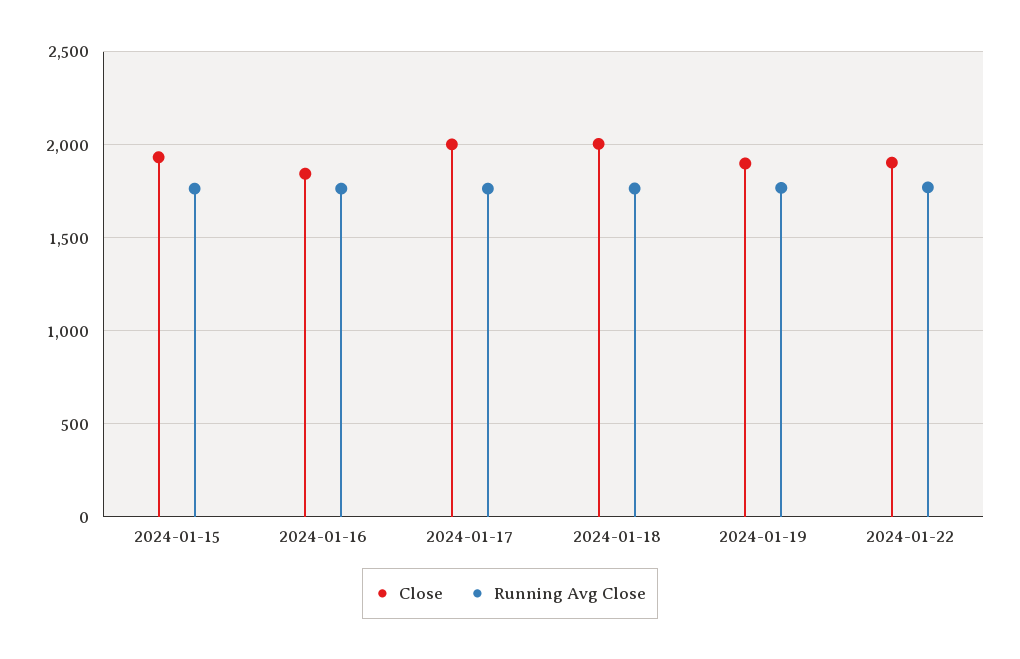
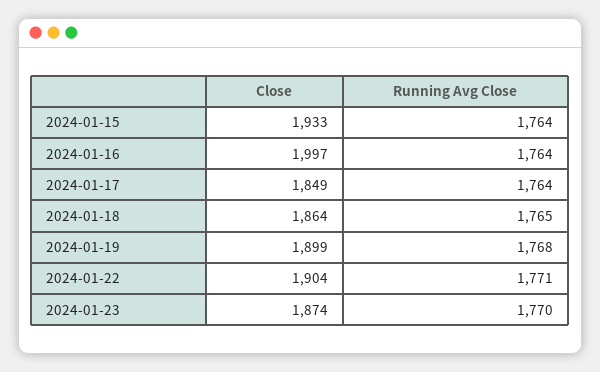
Close, 2024-01-16: 1850 -> 1997
Close, 2024-01-17: 2000 -> 1849
Close, 2024-01-18: 2000 -> 1864
Close, 2024-01-23: none -> 1874
Running Avg Close, 2024-01-23: none -> 1770

